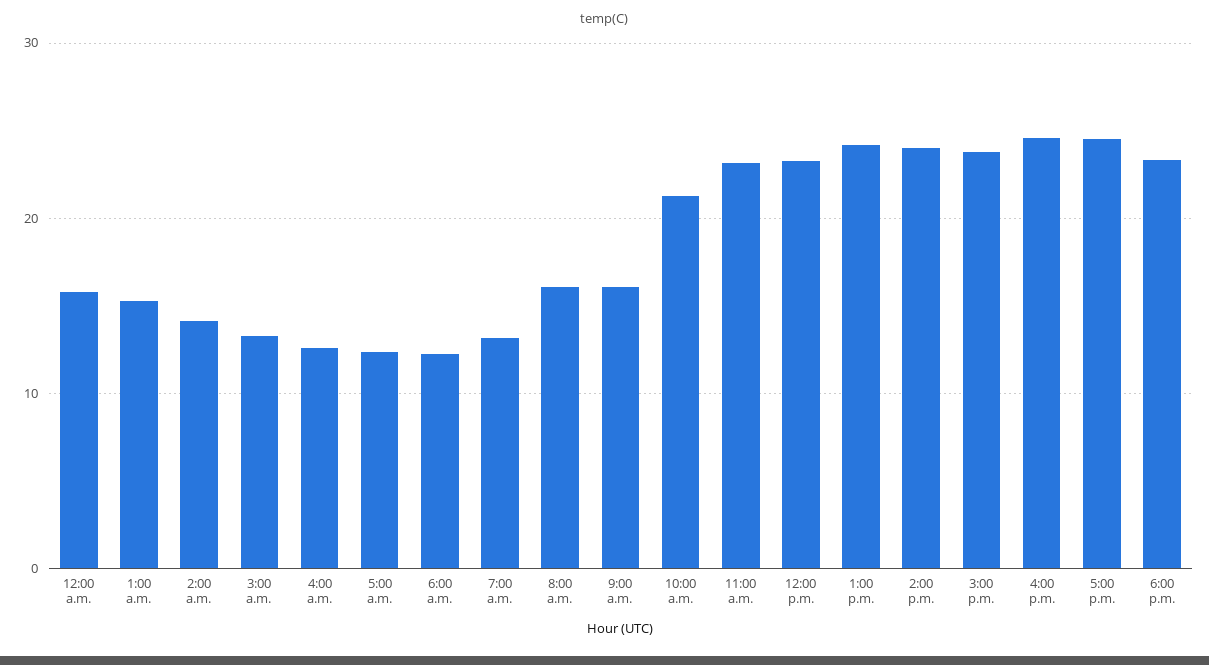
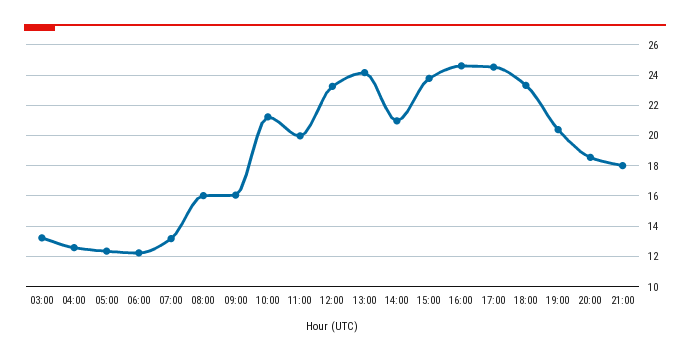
12:00 a.m.: 16 -> none
1:00 a.m.: 15 -> none
2:00 a.m.: 14 -> none
11:00 a.m.: 23 -> 20
2:00 p.m.: 24 -> 21
19:00: none -> 20.5
20:00: none -> 18.5
21:00: none -> 18

